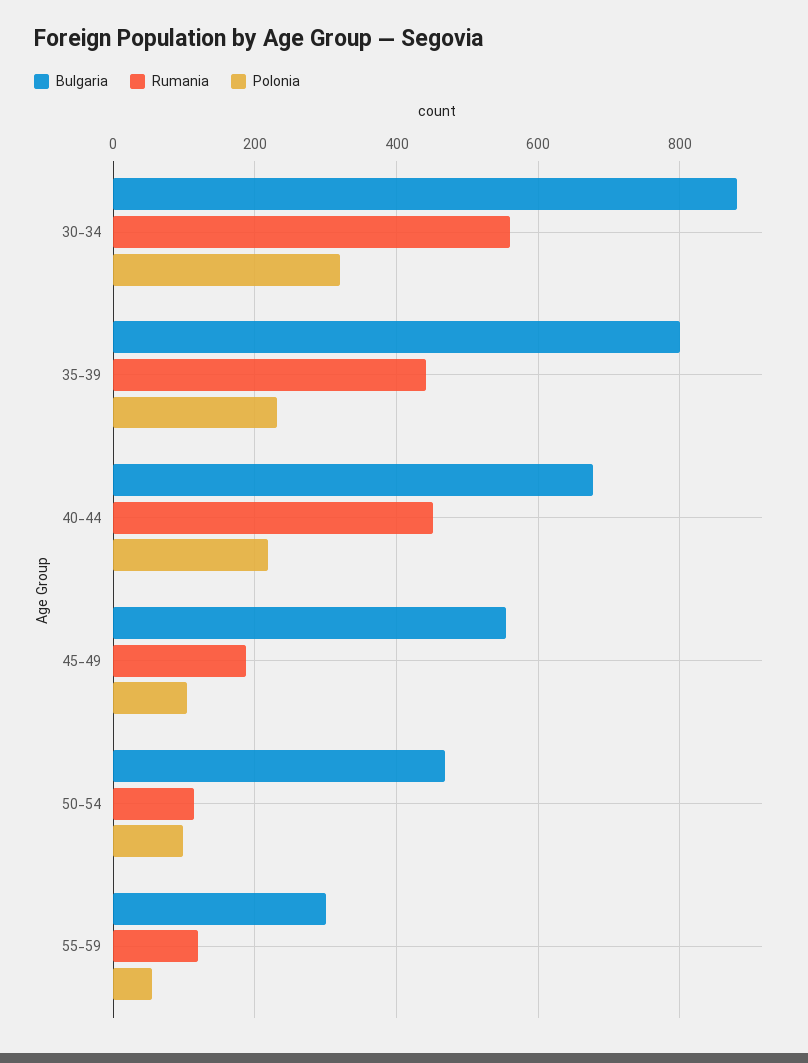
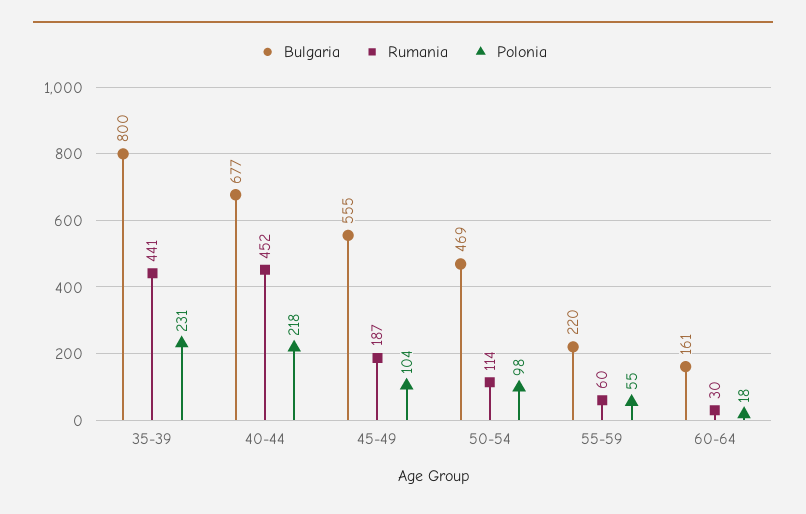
Bulgaria, 30-34: 880 -> none
Rumania, 30-34: 560 -> none
Polonia, 30-34: 320 -> none
Bulgaria, 55-59: 300 -> 220
Rumania, 55-59: 120 -> 60
Bulgaria, 60-64: none -> 161
Rumania, 60-64: none -> 30
Polonia, 60-64: none -> 18

